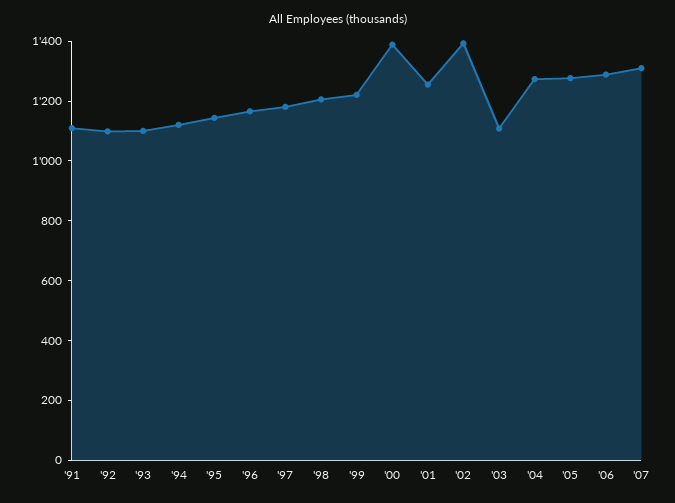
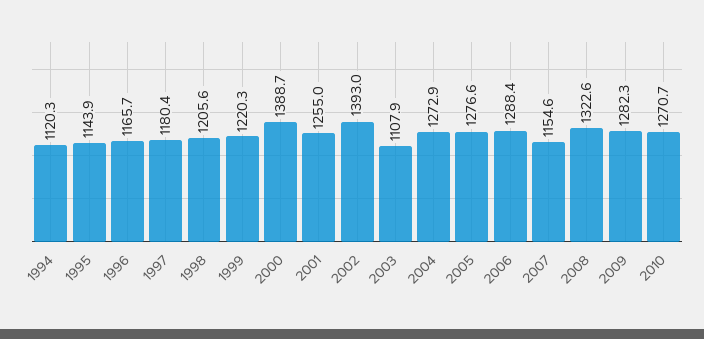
'91: 1100 -> none
'92: 1100 -> none
'93: 1100 -> none
'07: 1300 -> 1154.6
2008: none -> 1322.6
2009: none -> 1282.3
2010: none -> 1270.7

